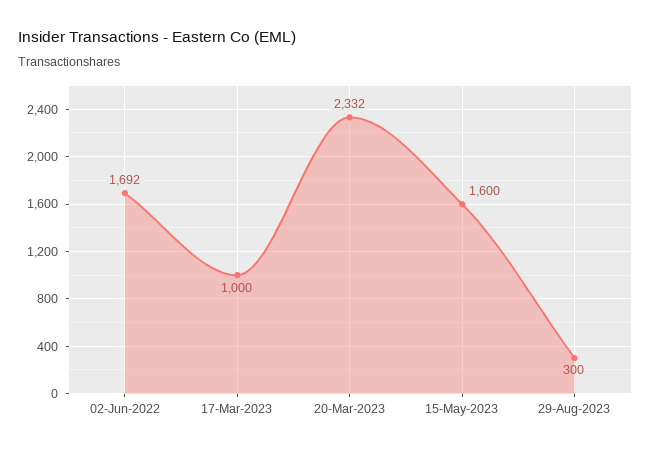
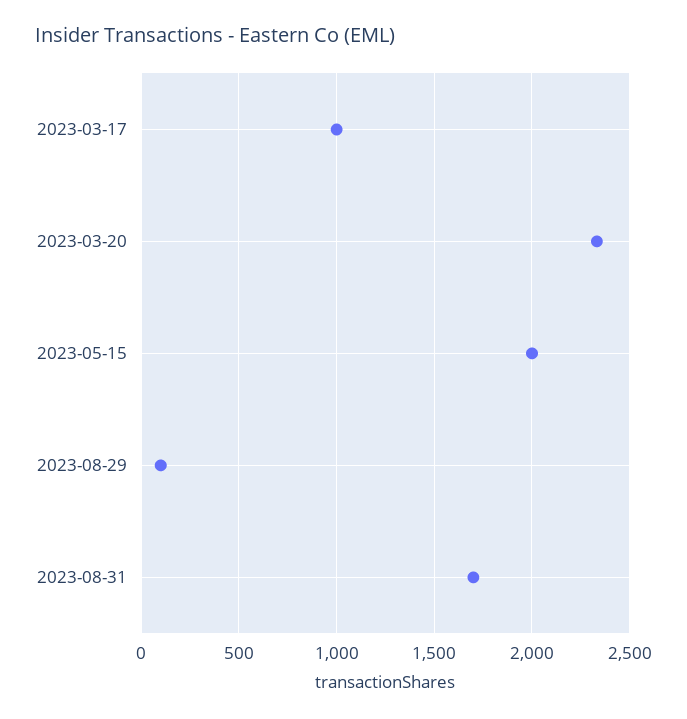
02-Jun-2022: 1692 -> none
15-May-2023: 1600 -> 2000
29-Aug-2023: 300 -> 100
2023-08-31: none -> 1700

